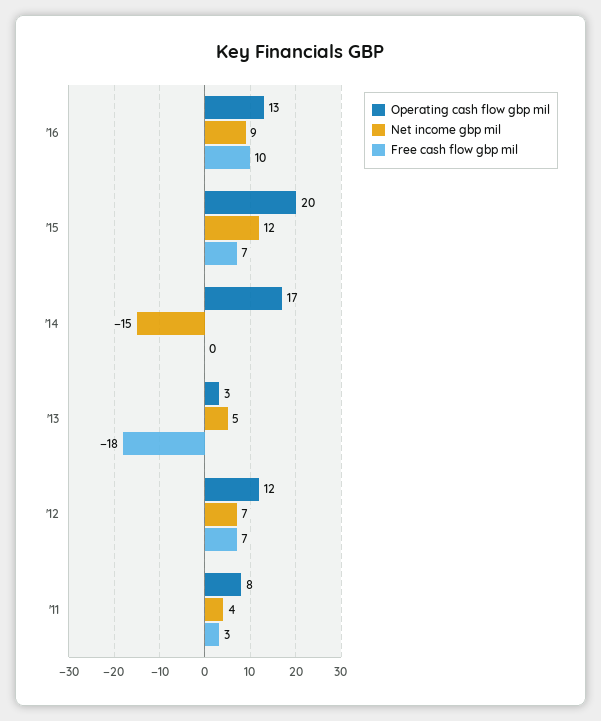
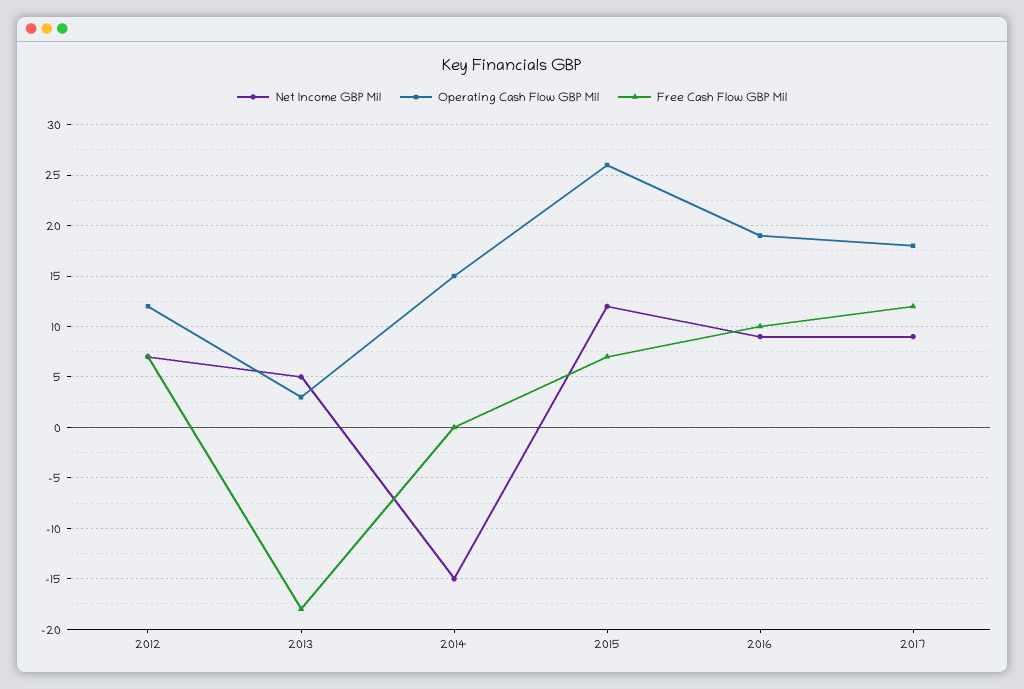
Operating cash flow gbp mil, '16: 13 -> 19
Operating cash flow gbp mil, '15: 20 -> 26
Operating cash flow gbp mil, '14: 17 -> 15
Operating cash flow gbp mil, '11: 8 -> none
Net income gbp mil, '11: 4 -> none
Free cash flow gbp mil, '11: 3 -> none
Net income gbp mil, 2017: none -> 9
Operating cash flow gbp mil, 2017: none -> 18
Free cash flow gbp mil, 2017: none -> 12

